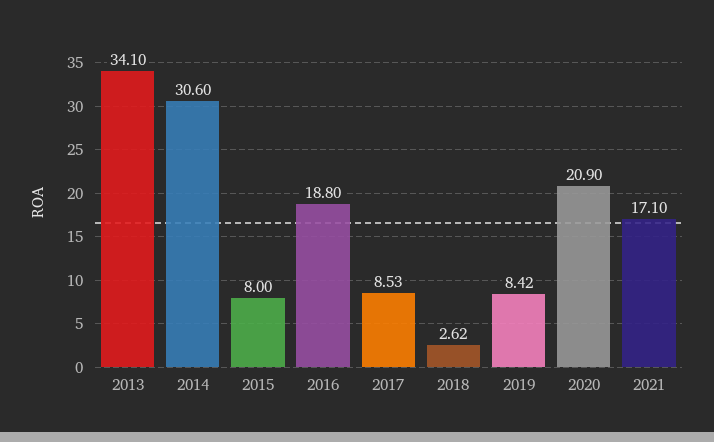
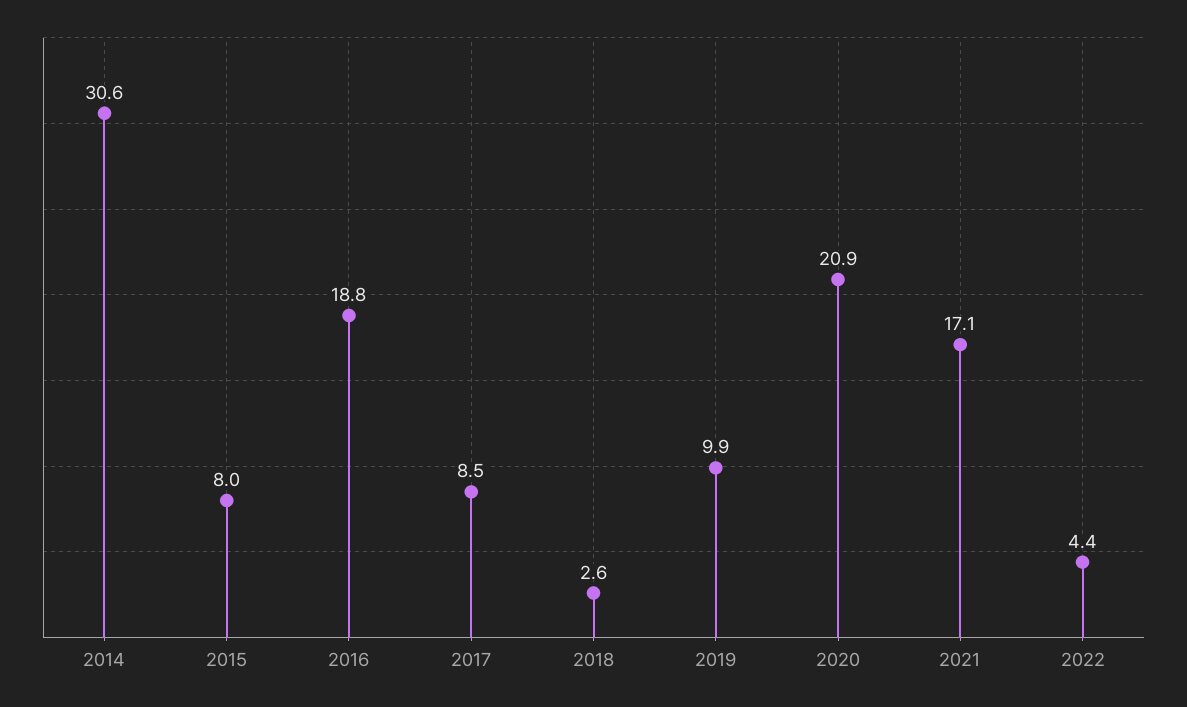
2013: 34.1 -> none
2019: 8.42 -> 9.9
2022: none -> 4.4

